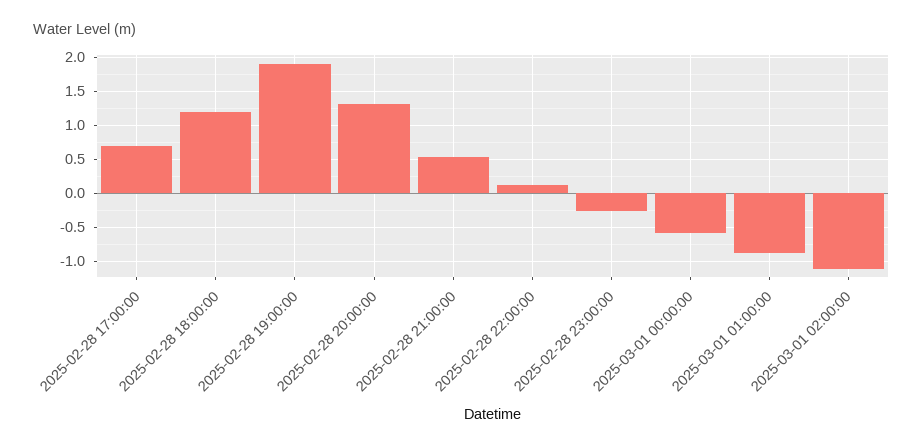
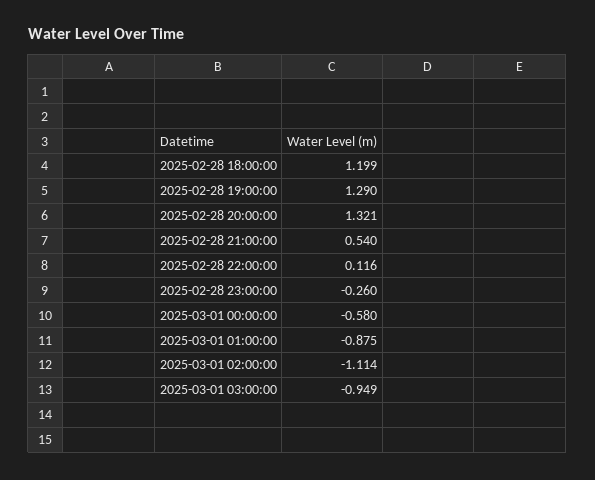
2025-02-28 17:00:00: 0.7 -> none
2025-02-28 19:00:00: 1.9 -> 1.29
2025-03-01 03:00:00: none -> -0.949

